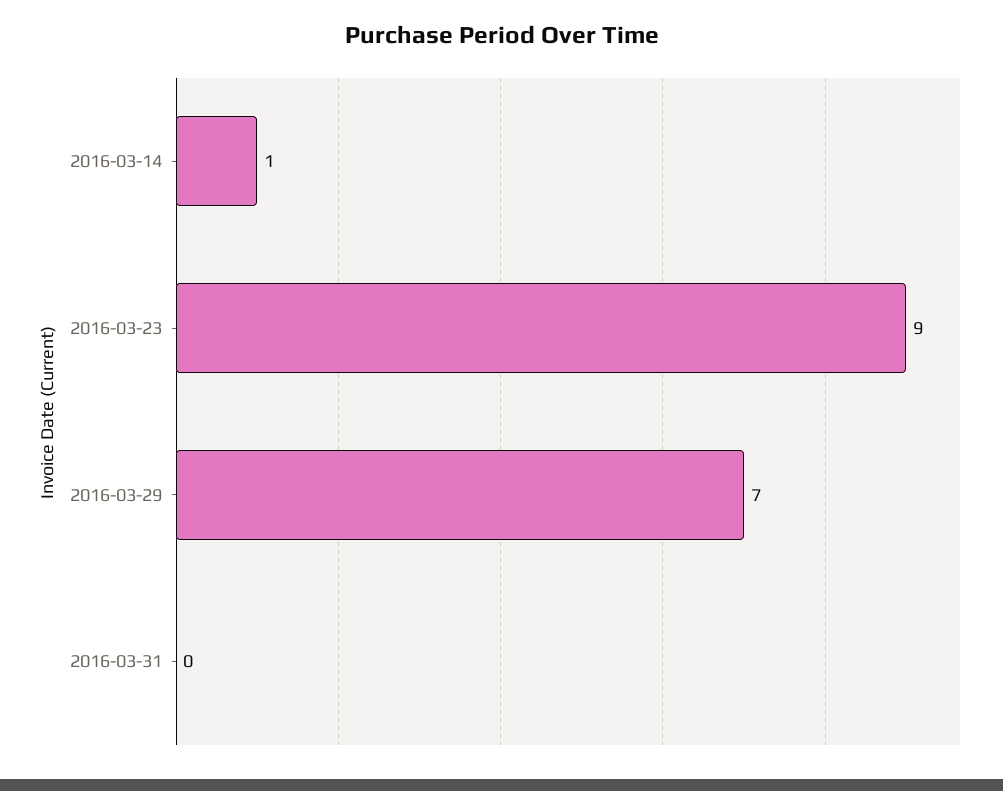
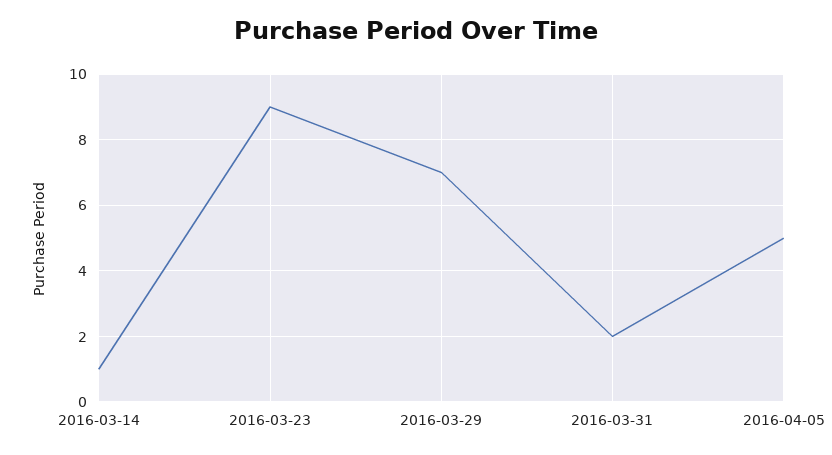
2016-03-31: 0 -> 2
2016-04-05: none -> 5

